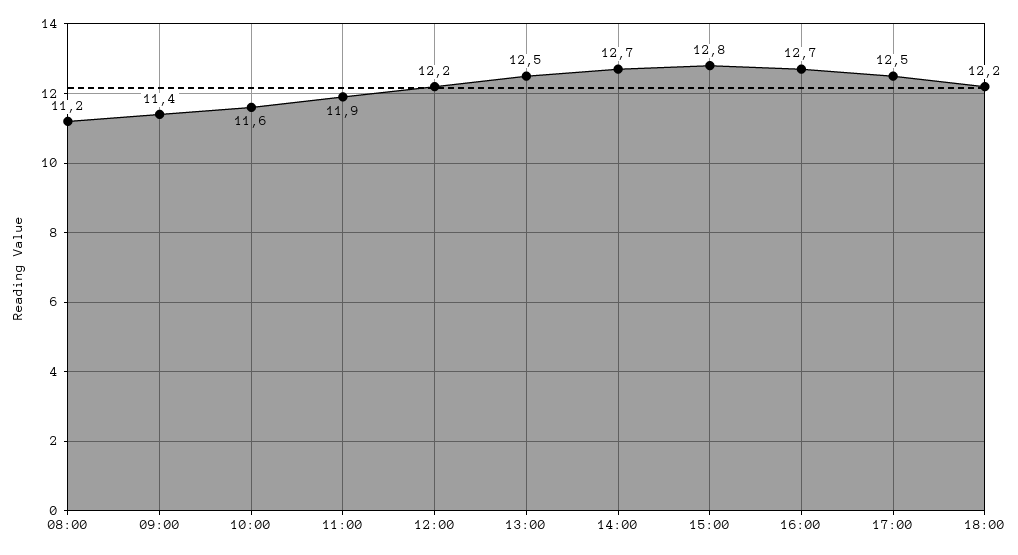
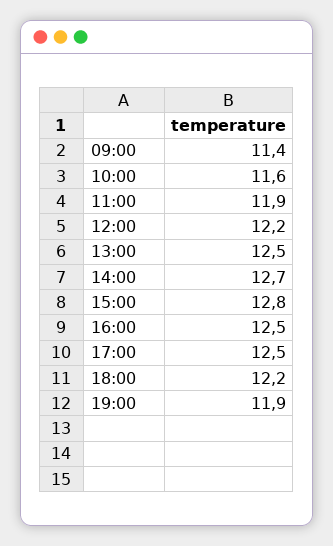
08:00: 11.2 -> none
16:00: 12.7 -> 12.5
19:00: none -> 11.9

